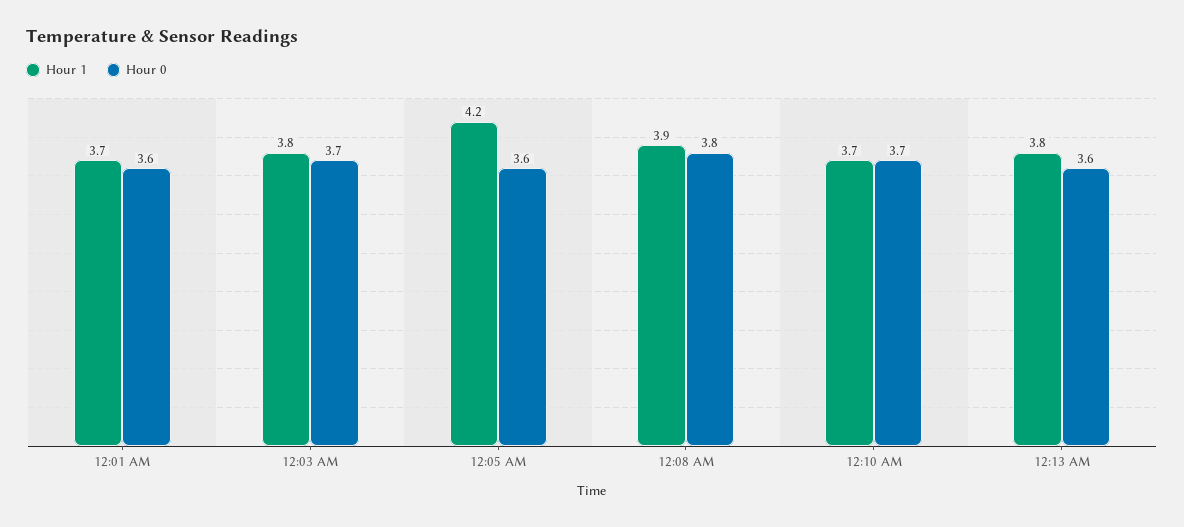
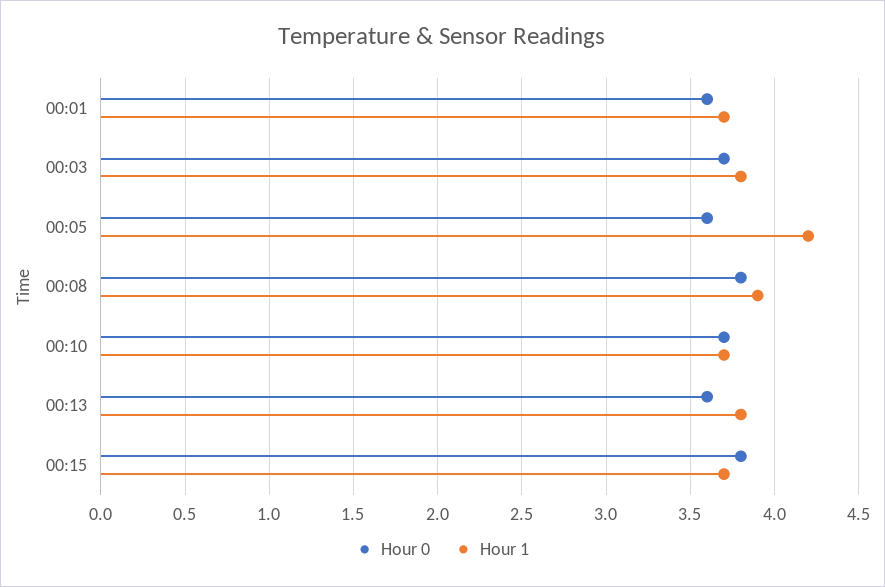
Hour 0, 00:15: none -> 3.8
Hour 1, 00:15: none -> 3.7

